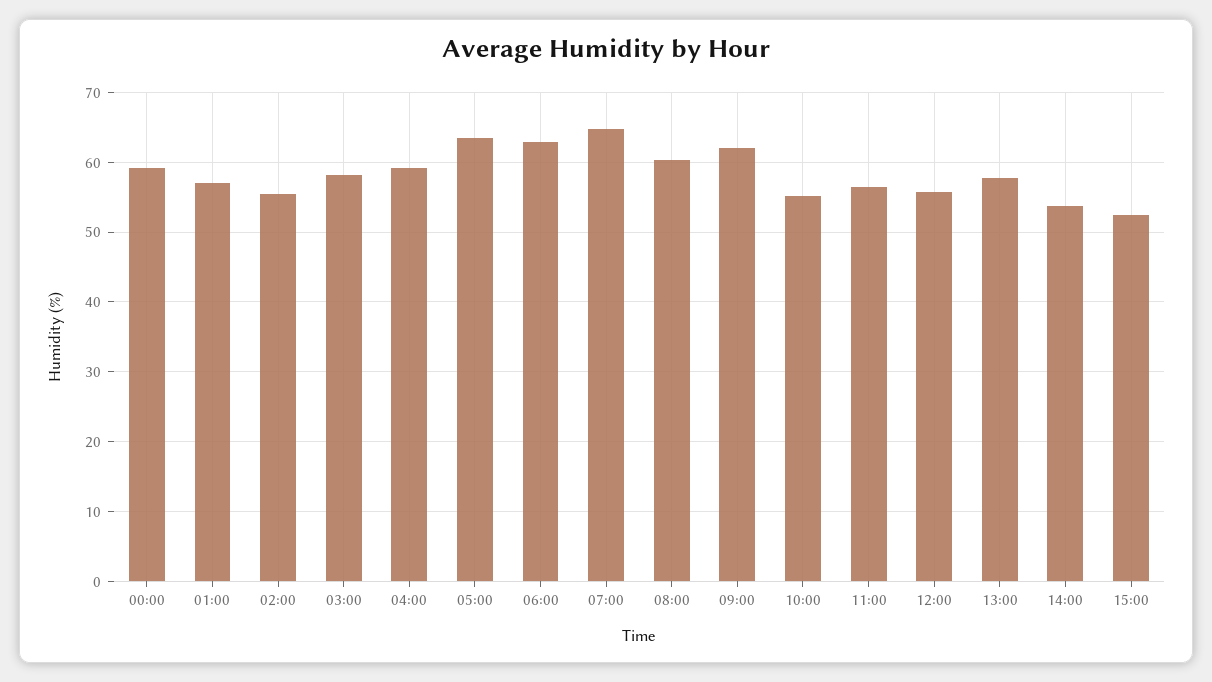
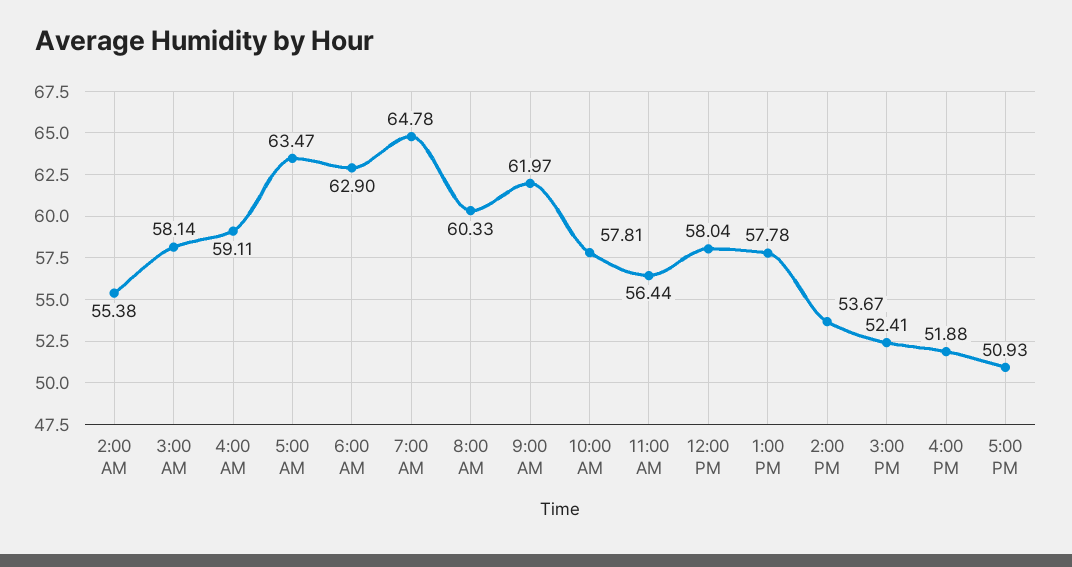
00:00: 59 -> none
01:00: 57 -> none
10:00: 55 -> 57.81
12:00: 56 -> 58.04
4:00 PM: none -> 51.88
5:00 PM: none -> 50.93

